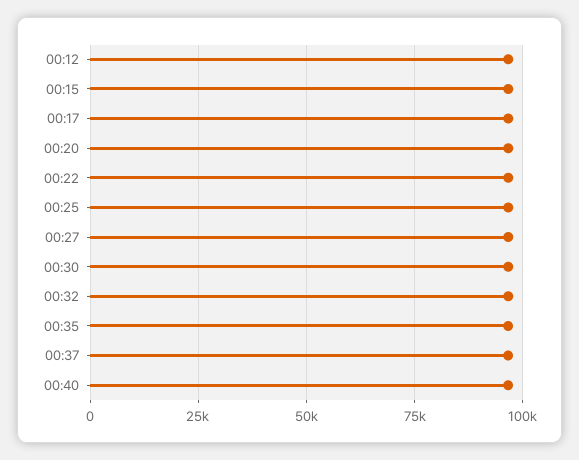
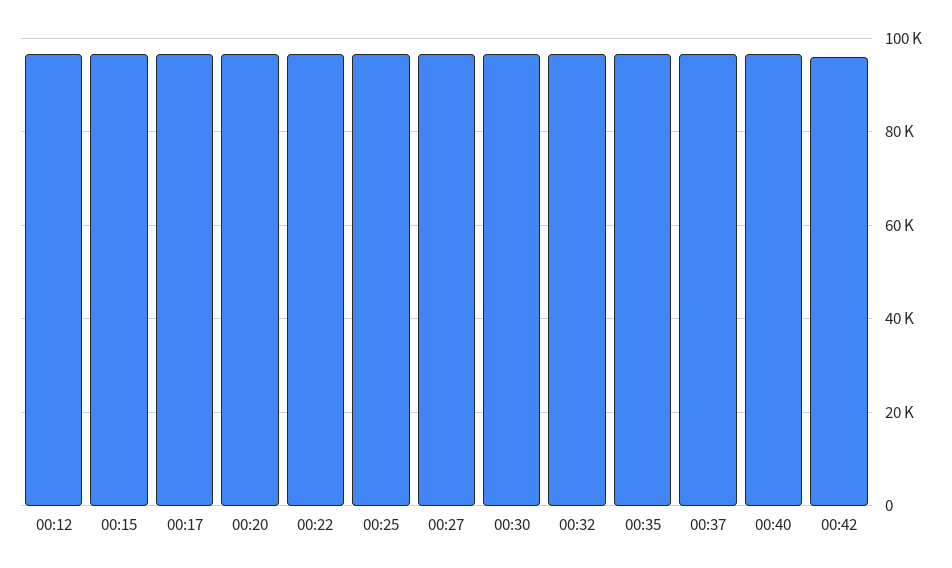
00:42: none -> 96000

